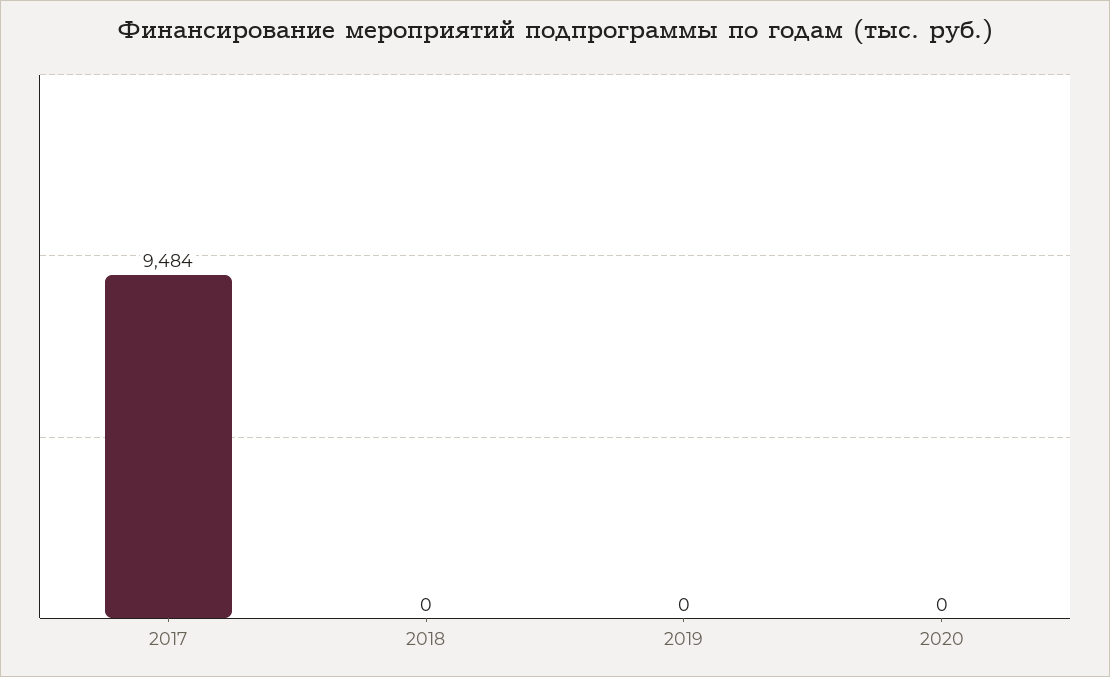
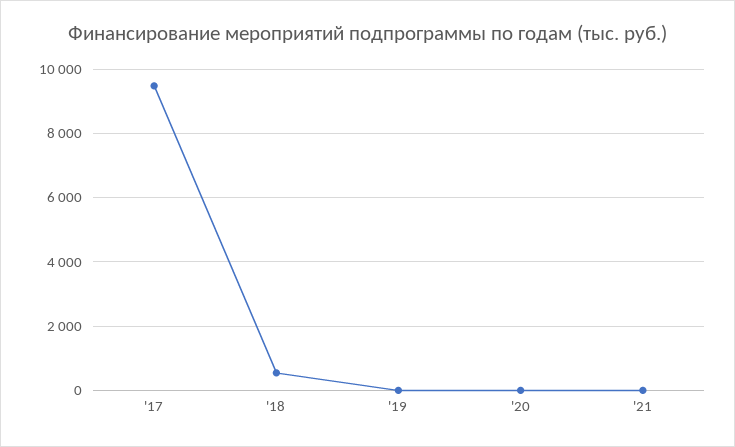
2018: 0 -> 600
'21: none -> 0

